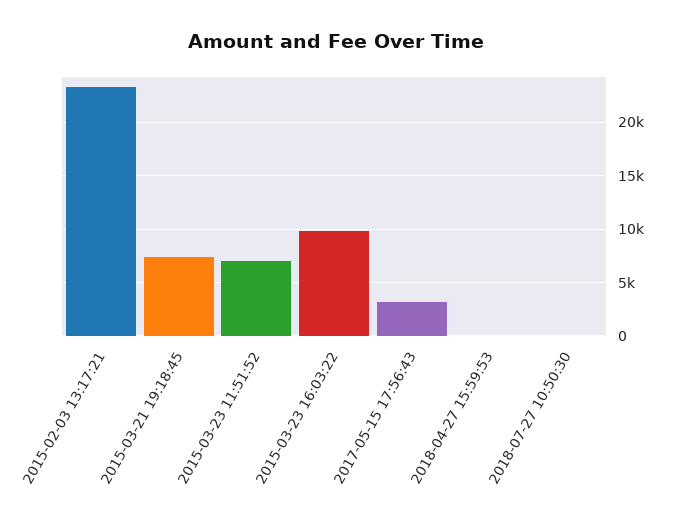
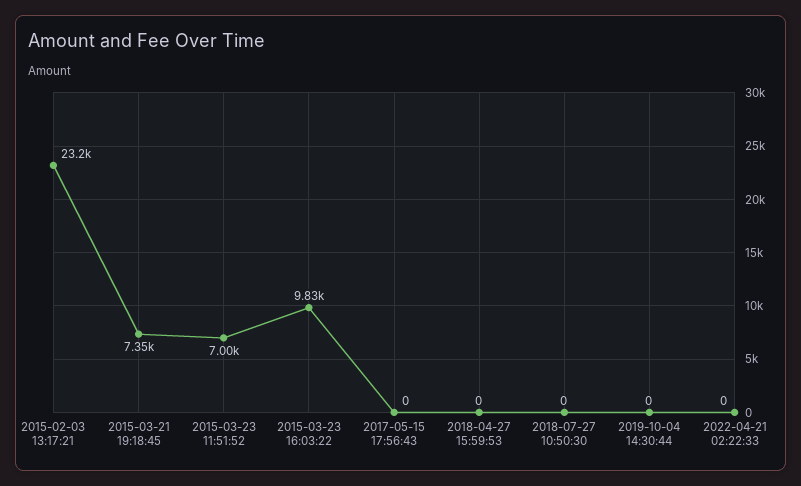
2017-05-15 17:56:43: 3000 -> 0
2019-10-04 14:30:44: none -> 0
2022-04-21 02:22:33: none -> 0

